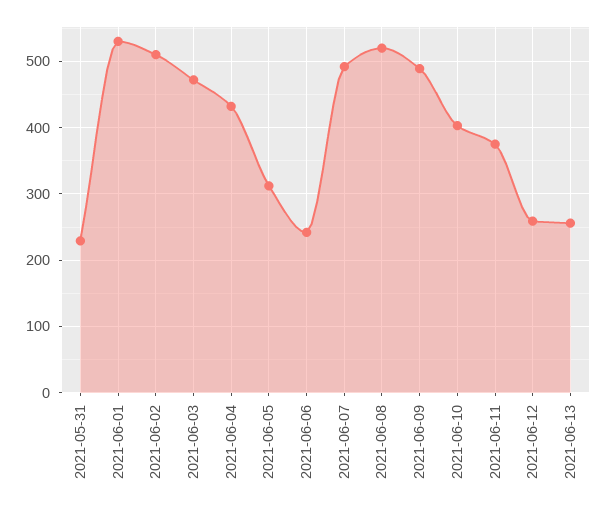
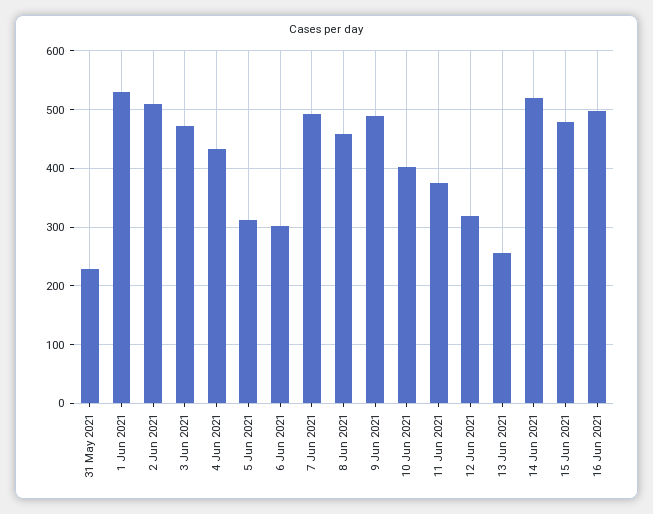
2021-06-06: 240 -> 300
2021-06-08: 520 -> 460
2021-06-12: 260 -> 320
14 Jun 2021: none -> 520
15 Jun 2021: none -> 480
16 Jun 2021: none -> 500

